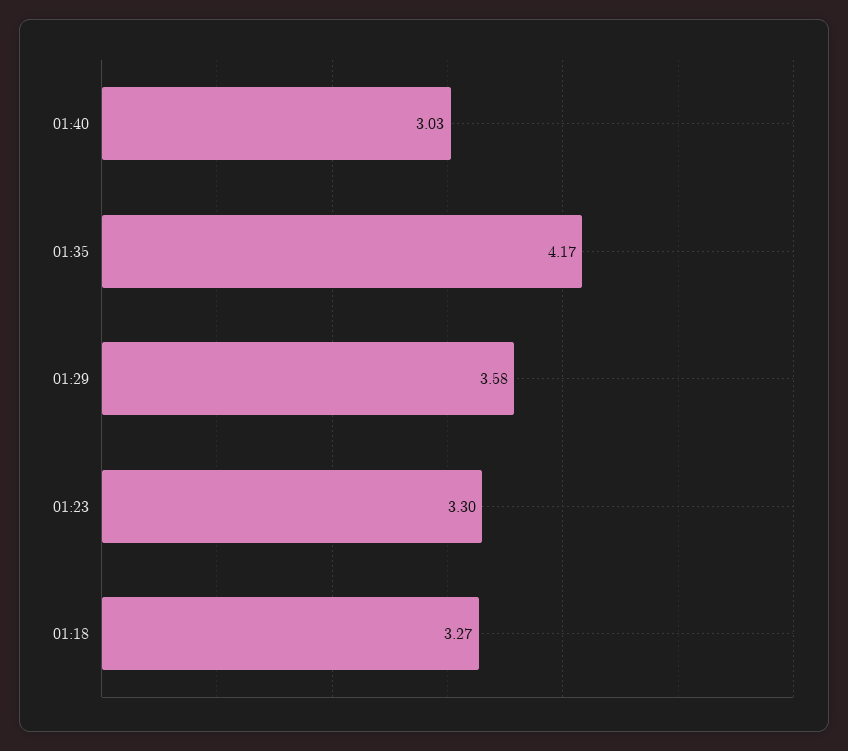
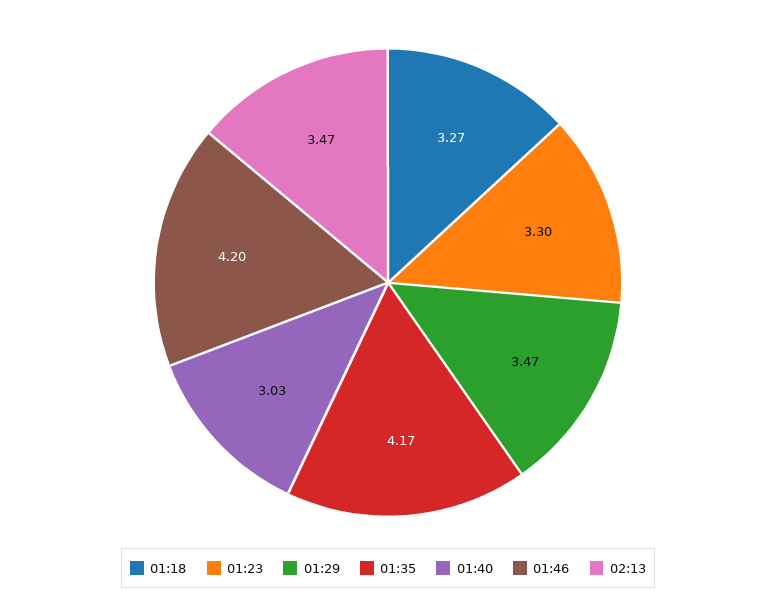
01:29: 3.58 -> 3.47
01:46: none -> 4.2
02:13: none -> 3.47

